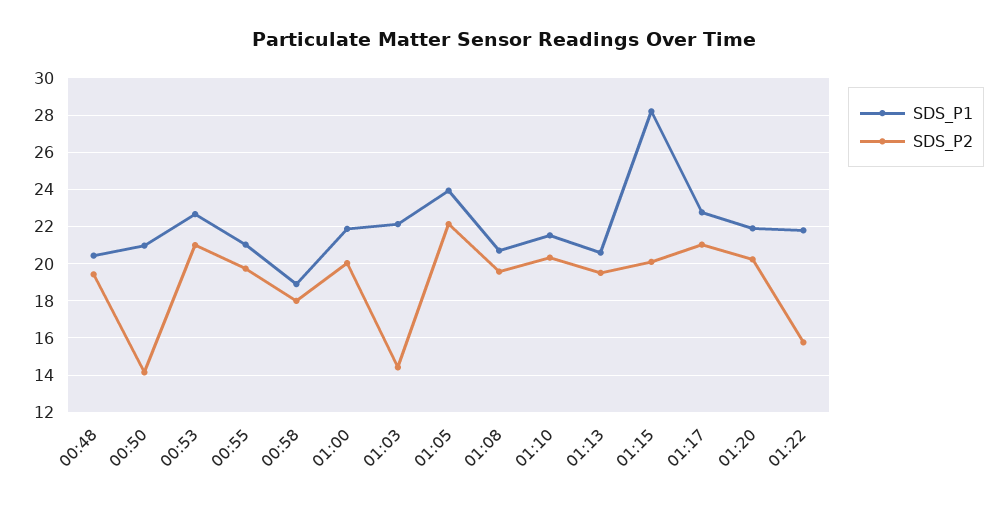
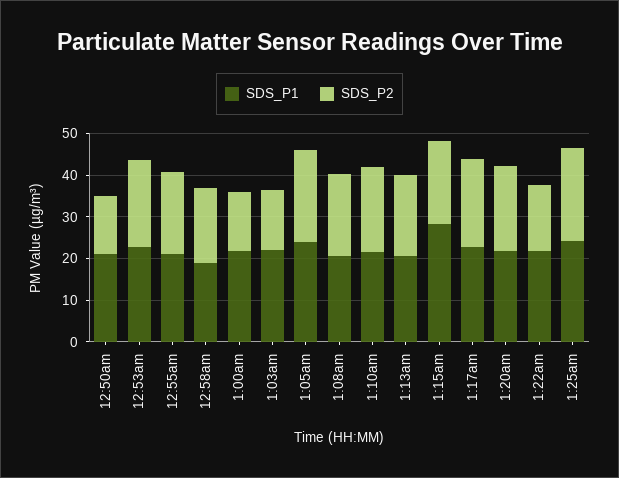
SDS_P1, 00:48: 20.5 -> none
SDS_P2, 00:48: 19.5 -> none
SDS_P2, 01:00: 20 -> 14
SDS_P1, 1:25am: none -> 24
SDS_P2, 1:25am: none -> 22

